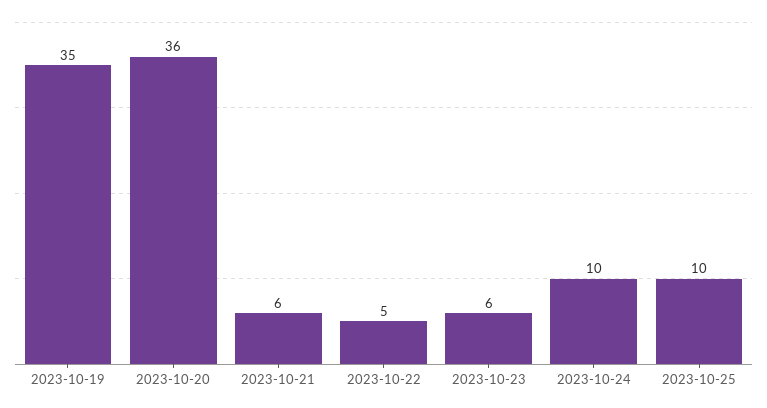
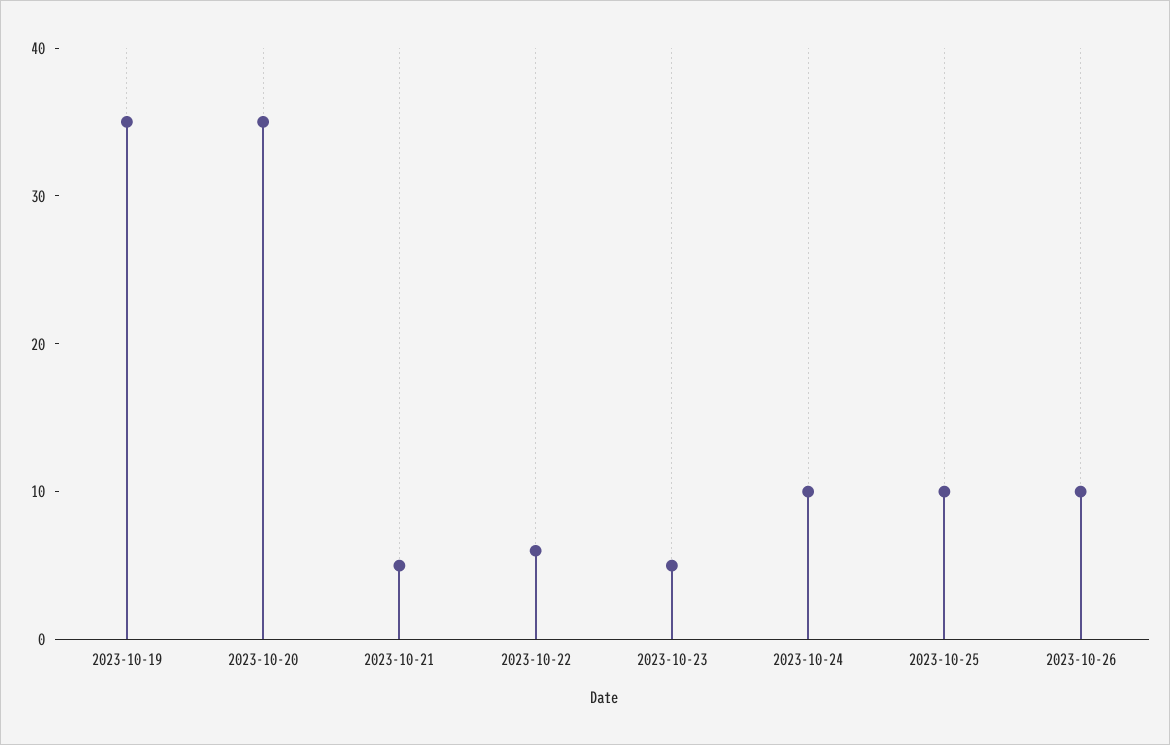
2023-10-20: 36 -> 35
2023-10-21: 6 -> 5
2023-10-22: 5 -> 6
2023-10-23: 6 -> 5
2023-10-26: none -> 10

